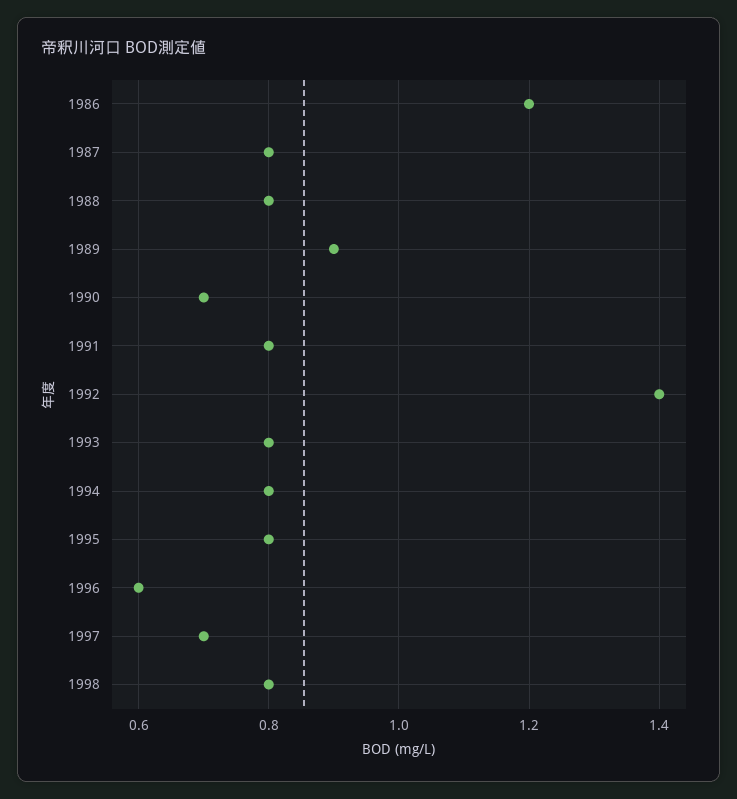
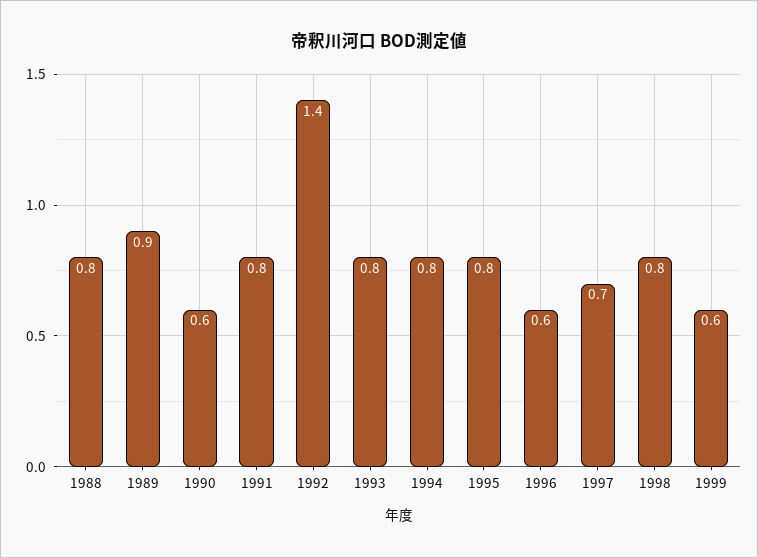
1986: 1.2 -> none
1987: 0.8 -> none
1990: 0.7 -> 0.6
1999: none -> 0.6

